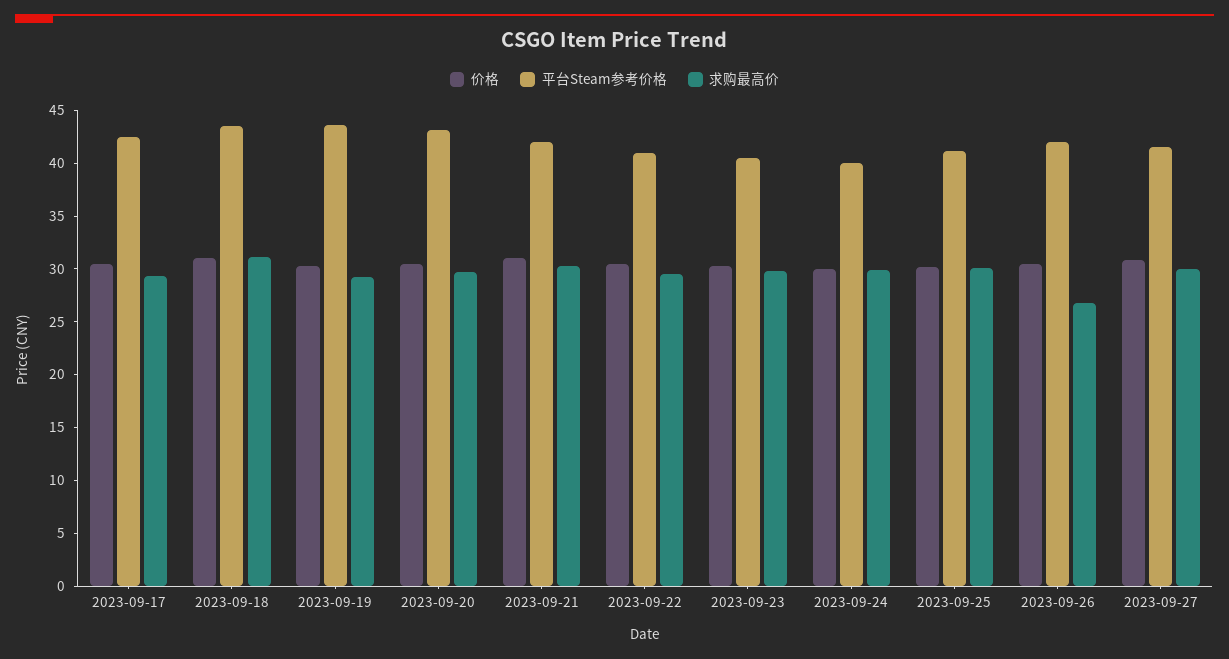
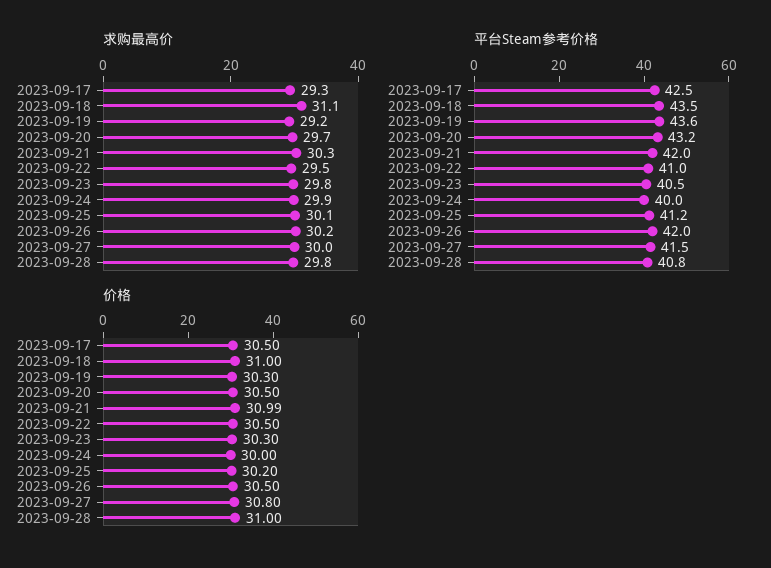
求购最高价, 2023-09-26: 27 -> 30.2
求购最高价, 2023-09-28: none -> 29.8
平台Steam参考价格, 2023-09-28: none -> 40.8
价格, 2023-09-28: none -> 31

